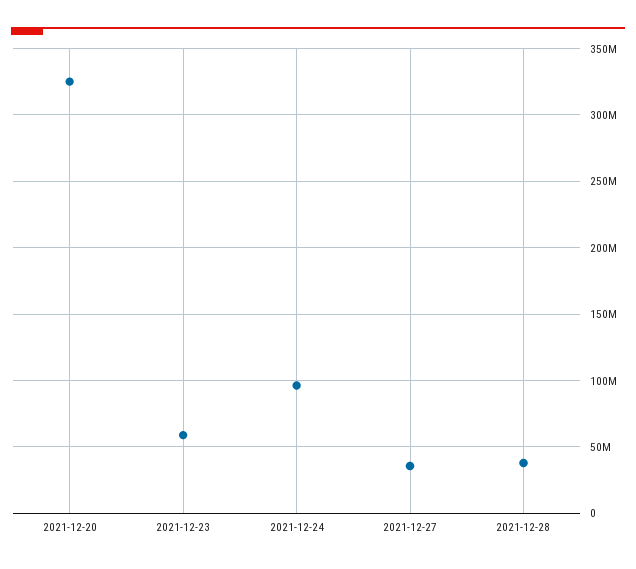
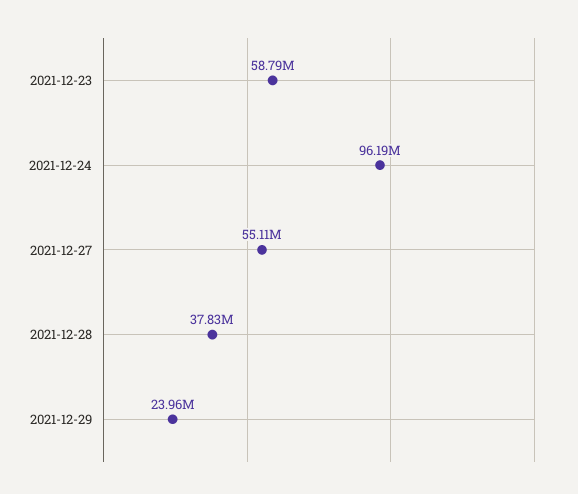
2021-12-20: 325000000 -> none
2021-12-27: 35000000 -> 55110000
2021-12-29: none -> 23960000

